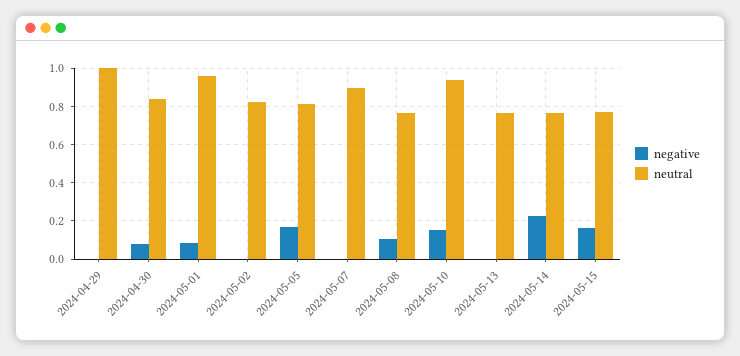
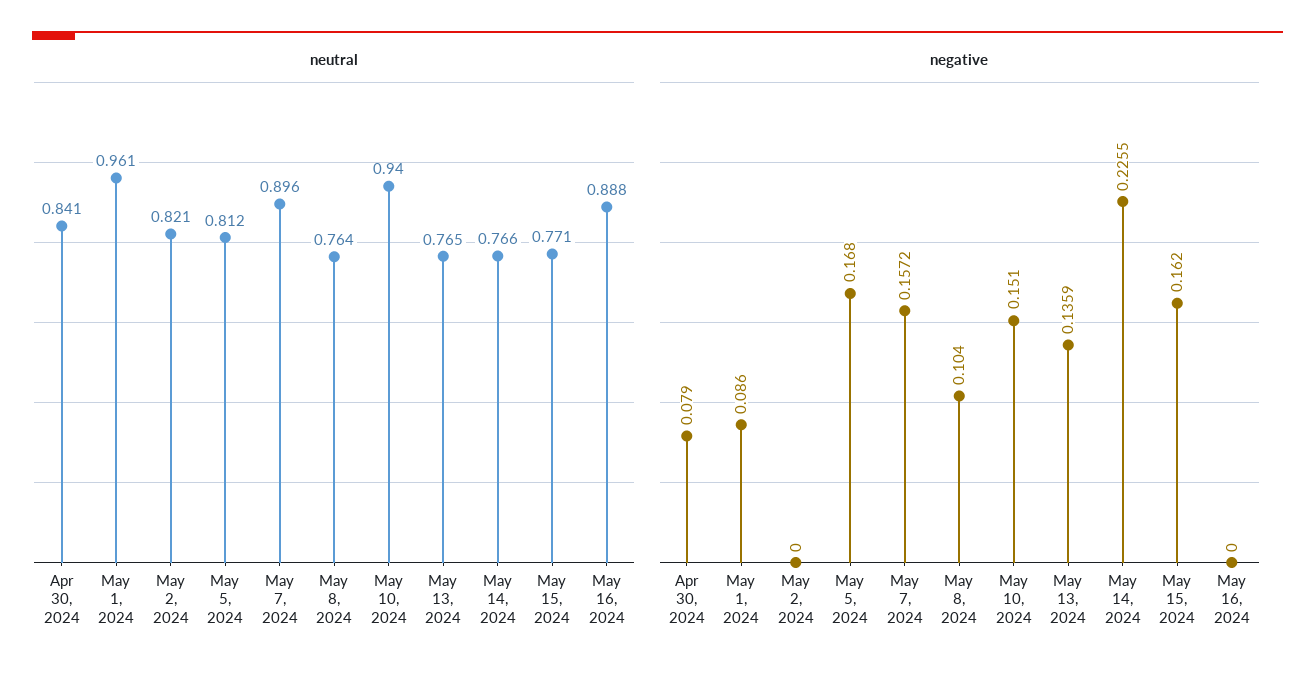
negative, 2024-04-29: 0 -> none
neutral, 2024-04-29: 1 -> none
negative, 2024-05-07: 0 -> 0.1572
negative, 2024-05-13: 0 -> 0.1359
neutral, May 16, 2024: none -> 0.888
negative, May 16, 2024: none -> 0

